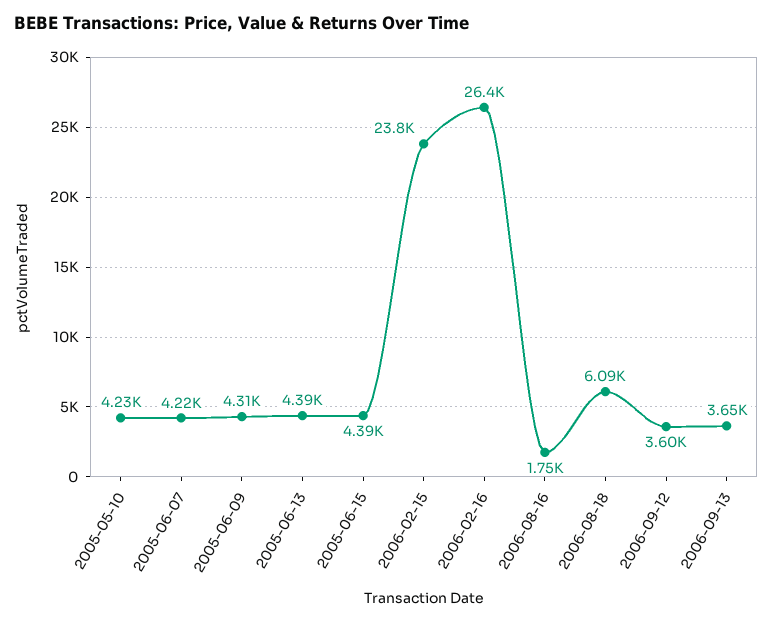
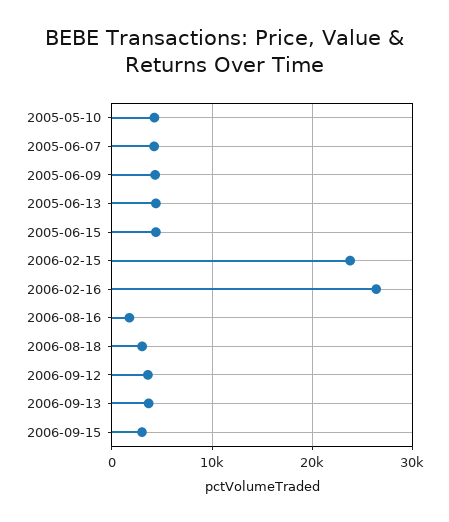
2006-08-18: 6090 -> 3000
2006-09-15: none -> 3000

